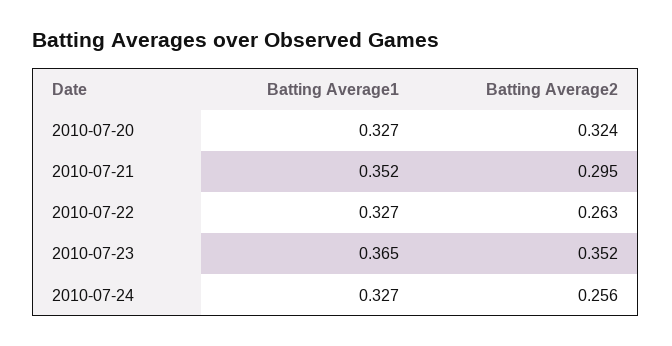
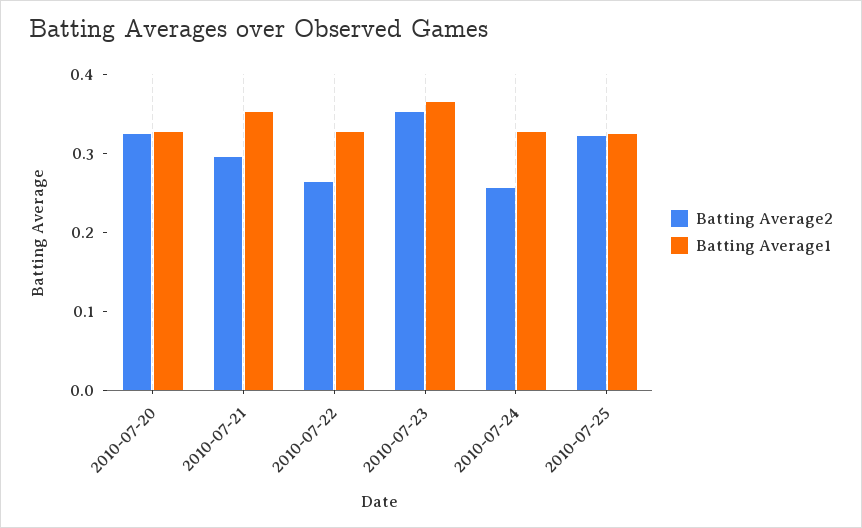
Batting Average2, 2010-07-25: none -> 0.32
Batting Average1, 2010-07-25: none -> 0.32

